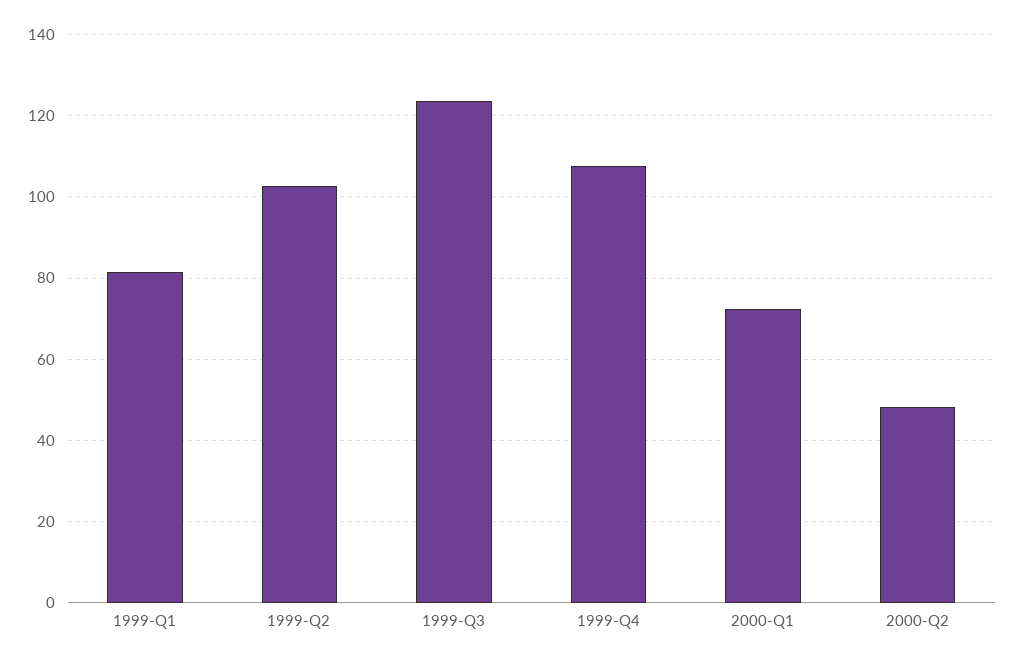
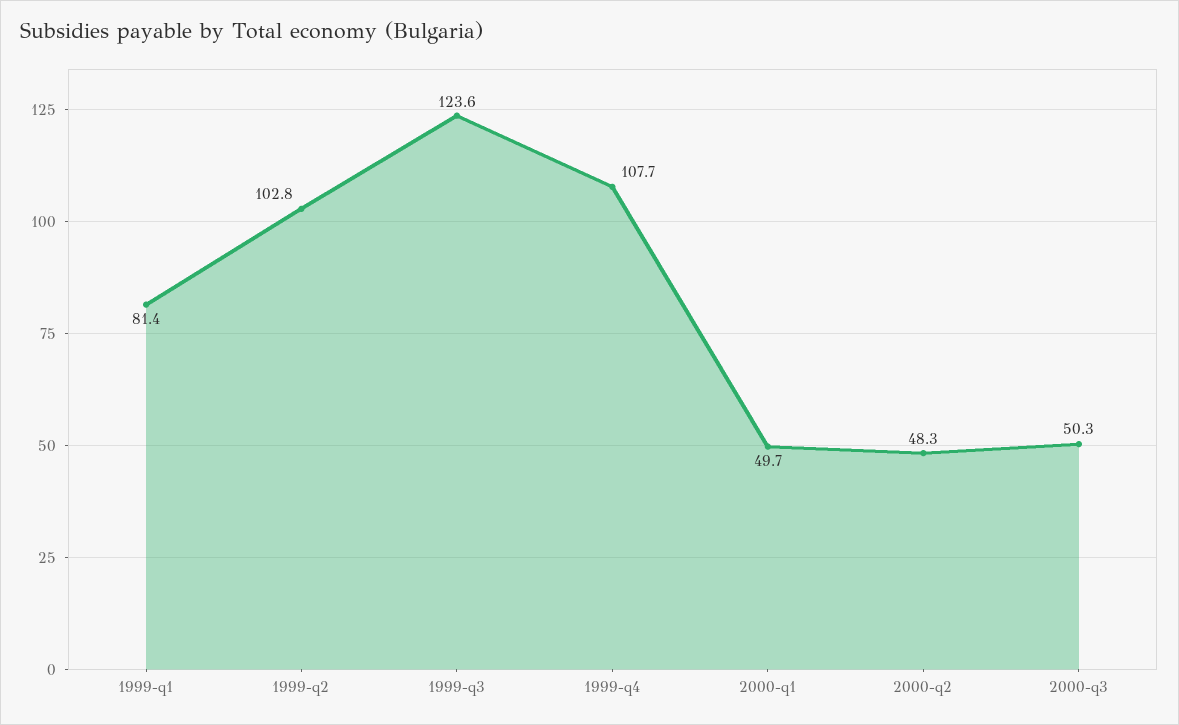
2000-Q1: 72 -> 49.7
2000-q3: none -> 50.3

